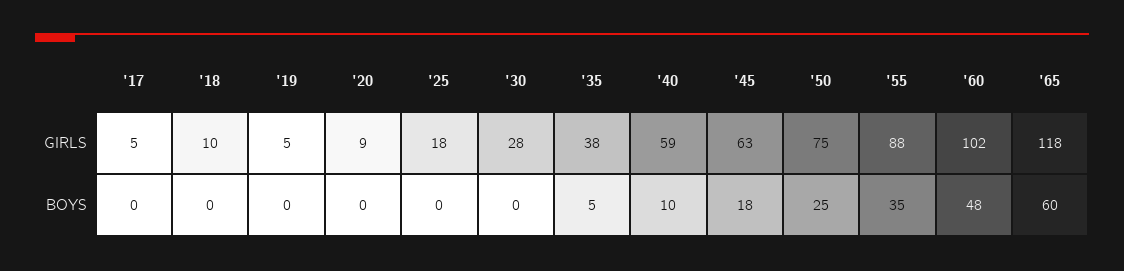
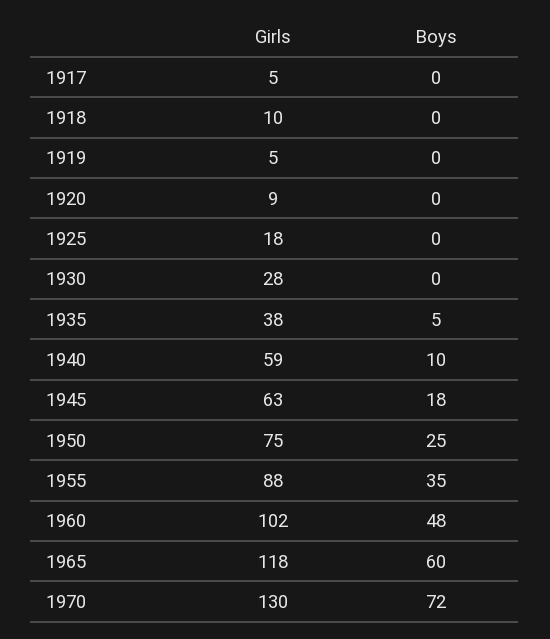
1970, GIRLS: none -> 130
1970, BOYS: none -> 72

